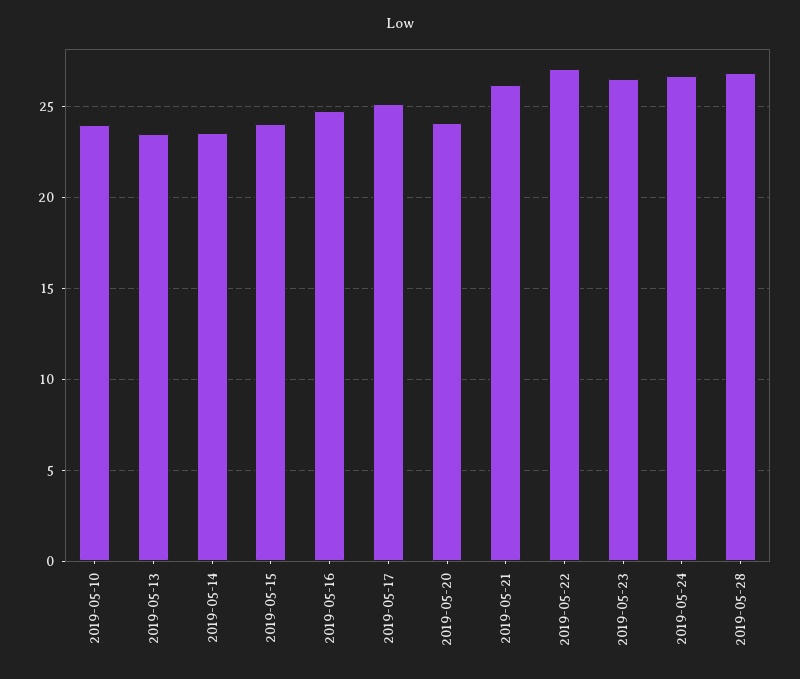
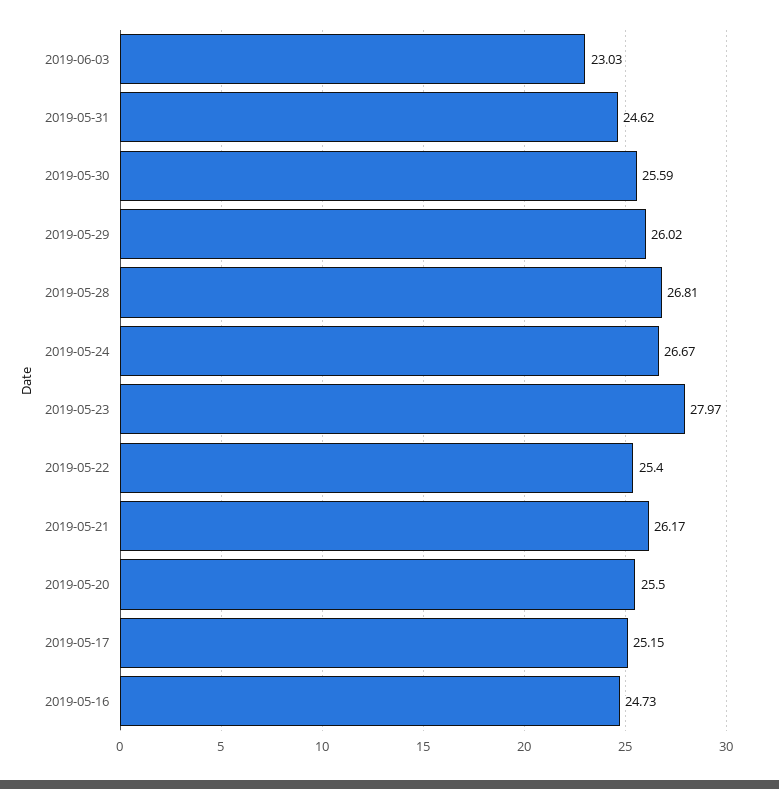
2019-05-10: 24 -> none
2019-05-13: 23.5 -> none
2019-05-14: 23.5 -> none
2019-05-15: 24 -> none
2019-05-20: 24 -> 25.5
2019-05-22: 27 -> 25.4
2019-05-23: 26.5 -> 27.97
2019-06-03: none -> 23.03
2019-05-31: none -> 24.62
2019-05-30: none -> 25.59
2019-05-29: none -> 26.02

